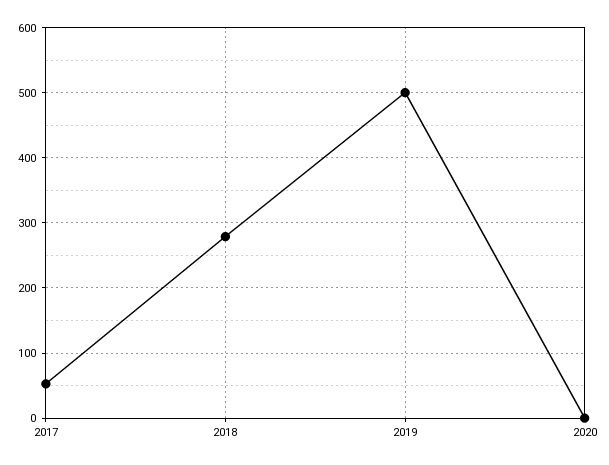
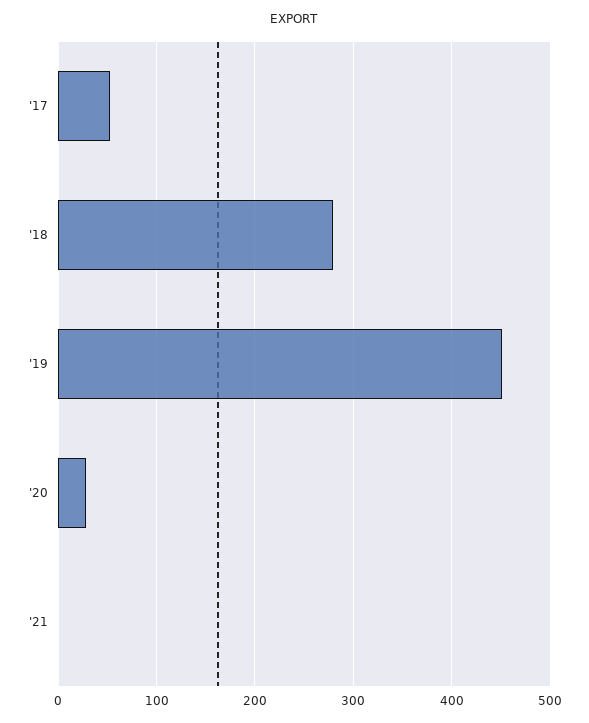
2019: 500 -> 450
2020: 0 -> 30
'21: none -> 0

